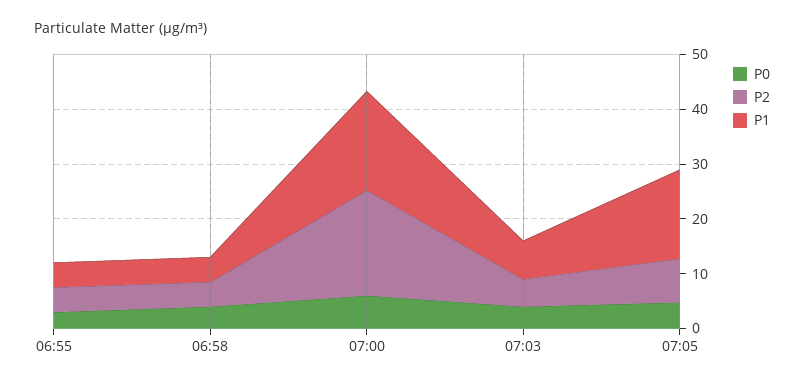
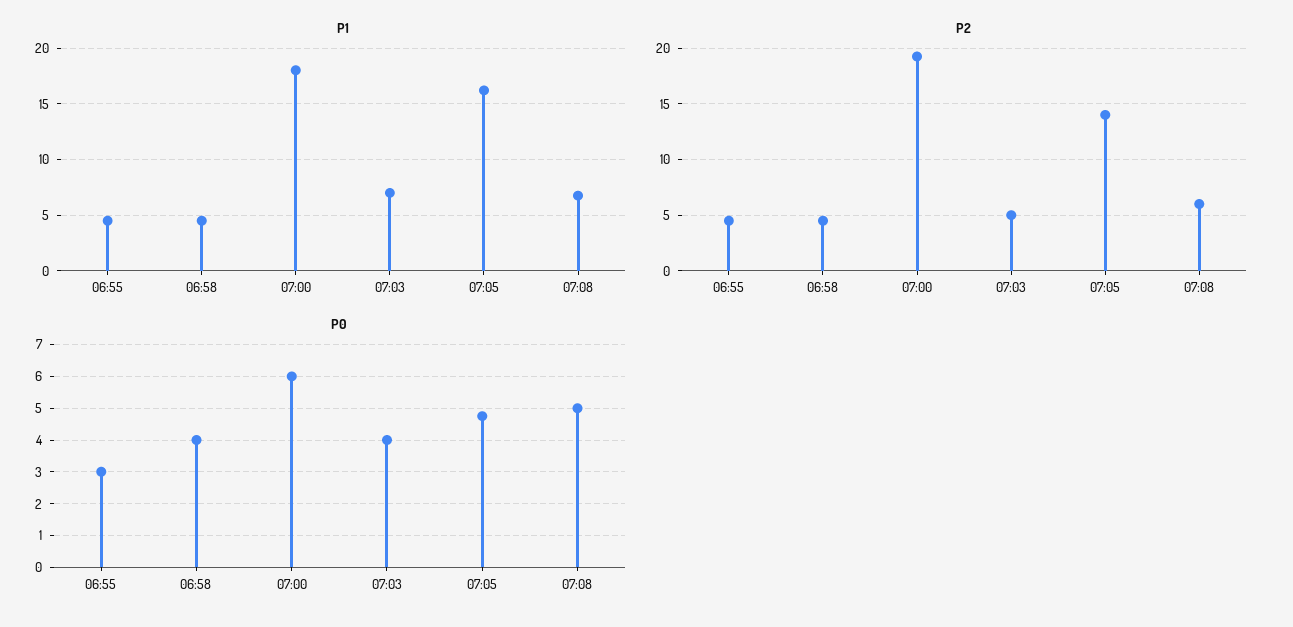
P2, 07:05: 8 -> 14
P1, 07:08: none -> 7
P2, 07:08: none -> 6
P0, 07:08: none -> 5

